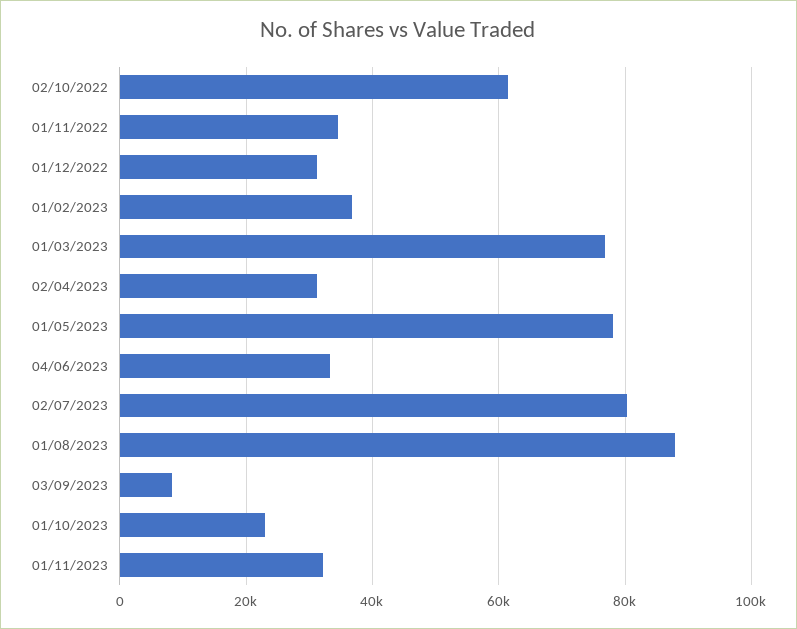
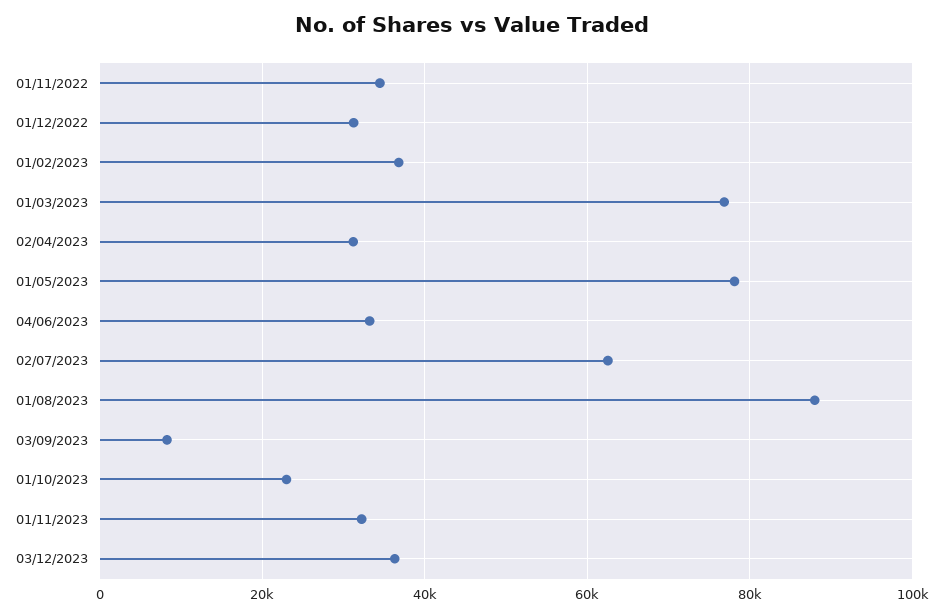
02/10/2022: 62000 -> none
02/07/2023: 80000 -> 62000
03/12/2023: none -> 36000

